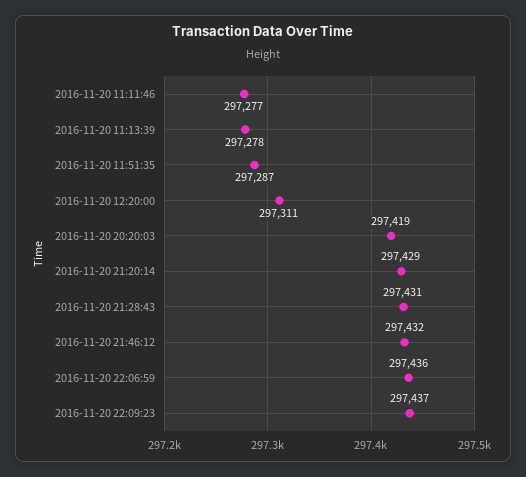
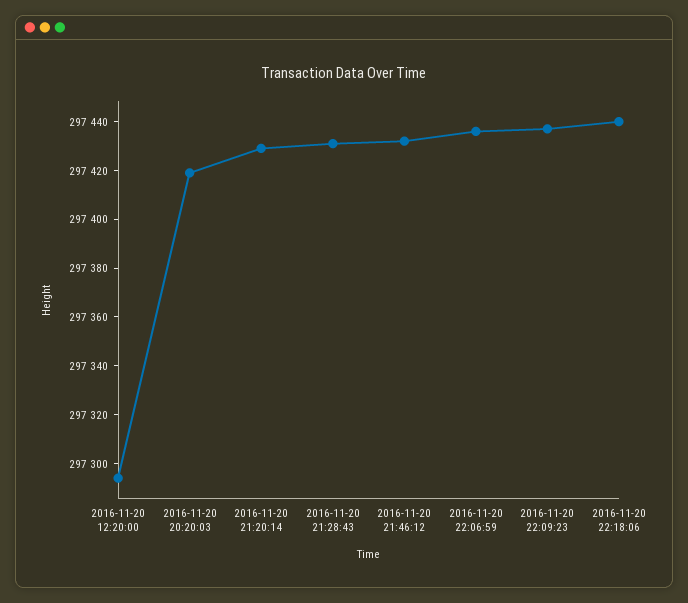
2016-11-20 11:11:46: 297277 -> none
2016-11-20 11:13:39: 297278 -> none
2016-11-20 11:51:35: 297287 -> none
2016-11-20 12:20:00: 297311 -> 297295
2016-11-20 22:18:06: none -> 297440

